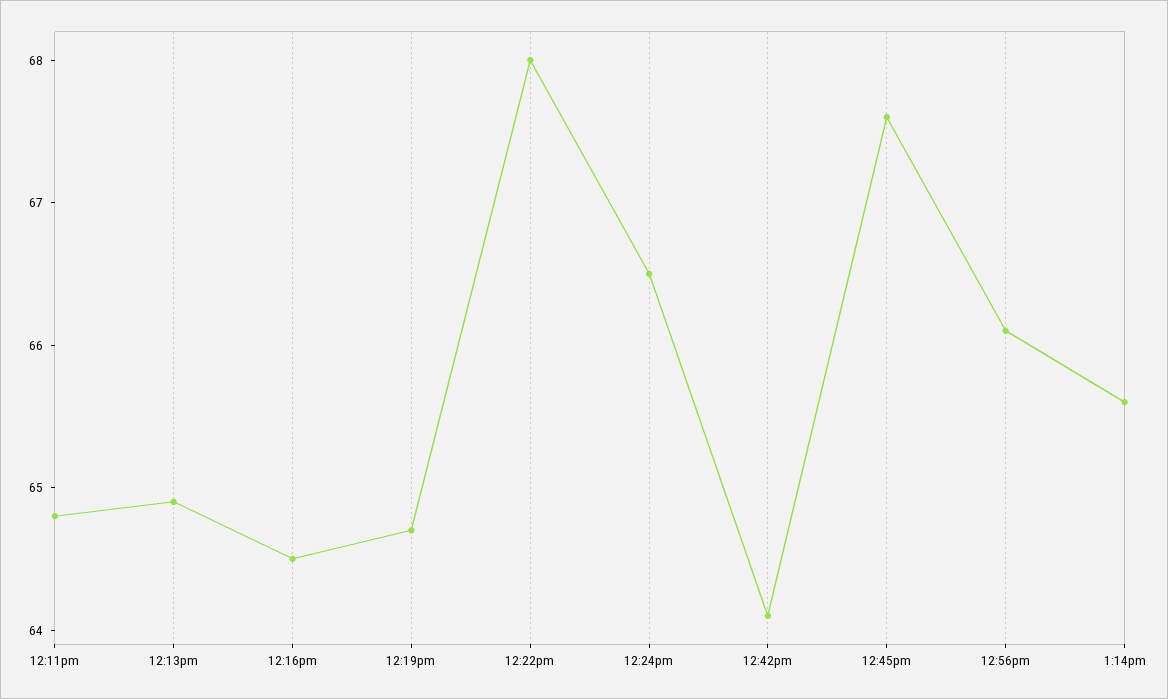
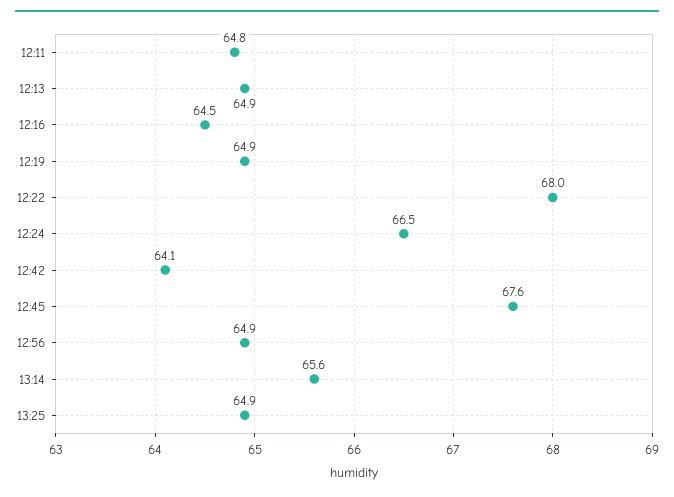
12:19pm: 64.7 -> 64.9
12:56pm: 66.1 -> 64.9
13:25: none -> 64.9

